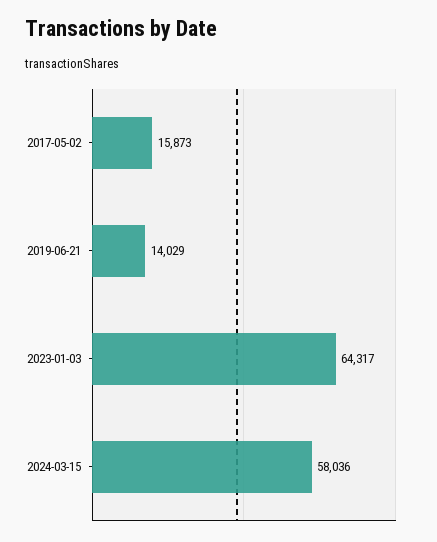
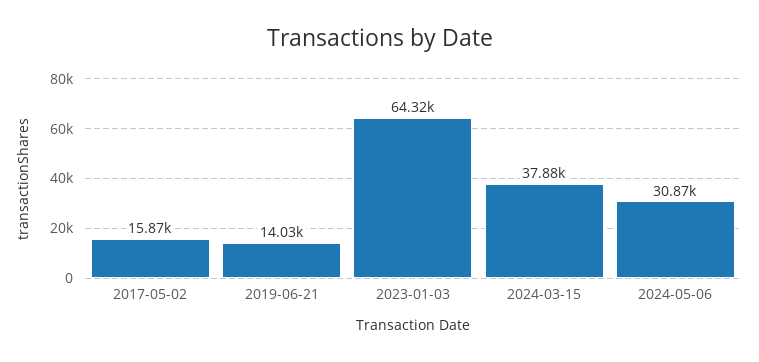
2024-03-15: 58036 -> 37880
2024-05-06: none -> 30870

